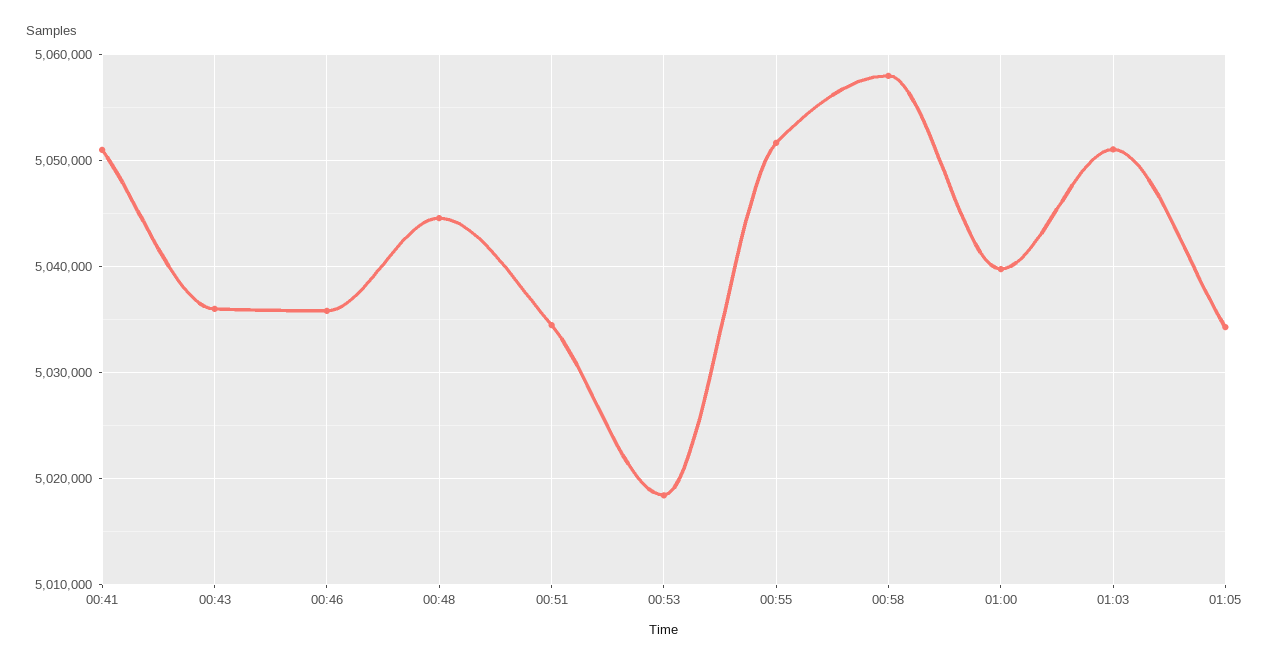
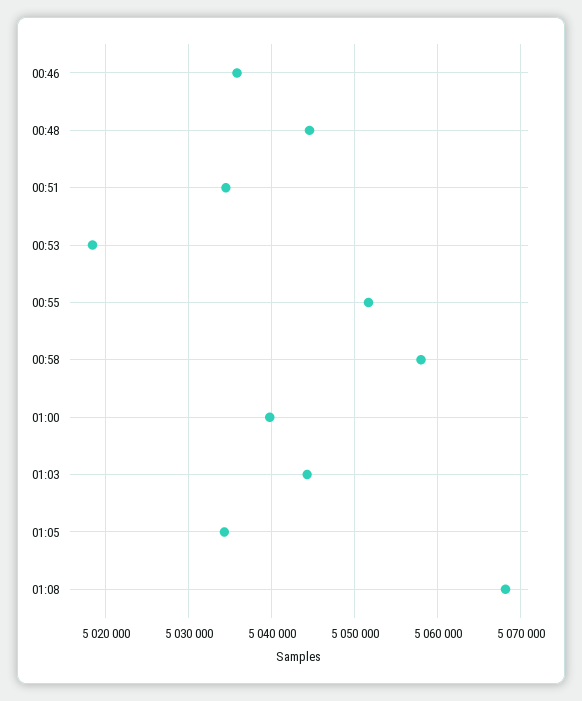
00:41: 5051000 -> none
00:43: 5036000 -> none
01:03: 5051000 -> 5044000
01:08: none -> 5068000

